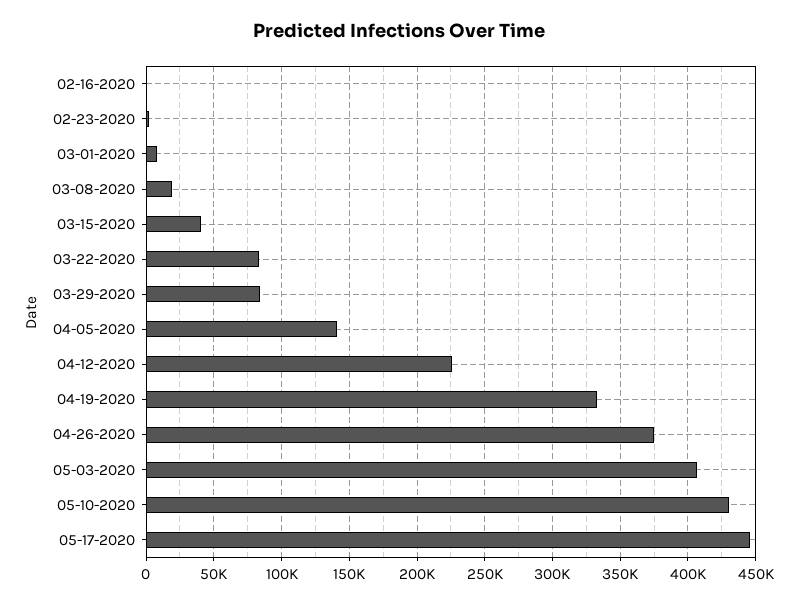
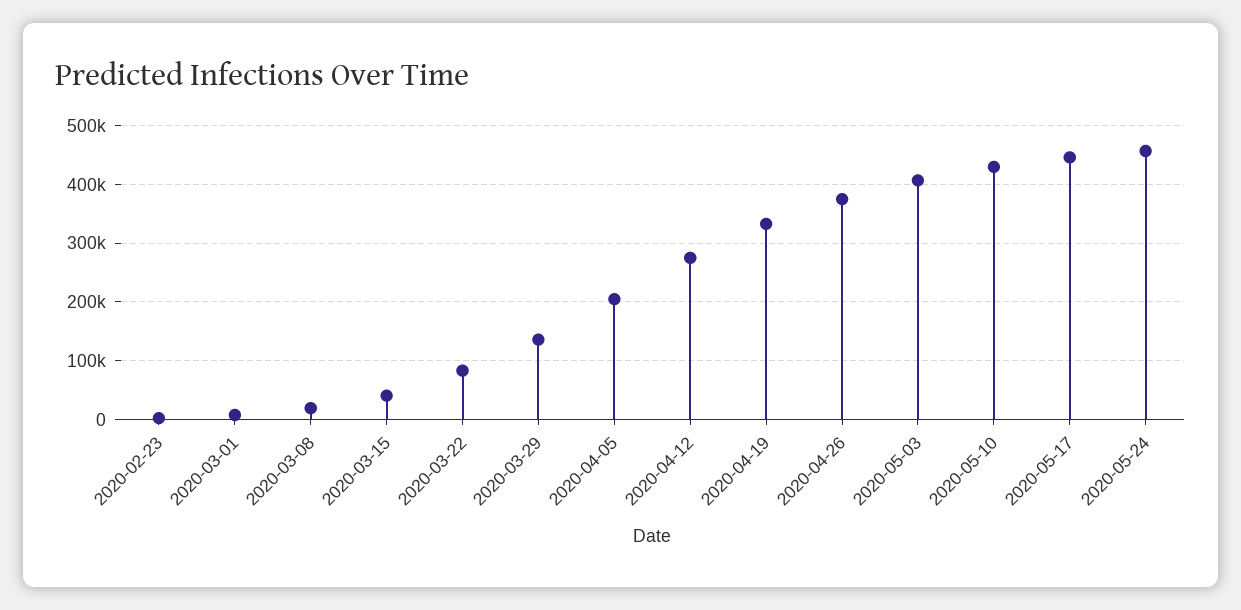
02-16-2020: 0 -> none
03-29-2020: 85000 -> 140000
04-05-2020: 140000 -> 200000
04-12-2020: 225000 -> 280000
2020-05-24: none -> 460000

